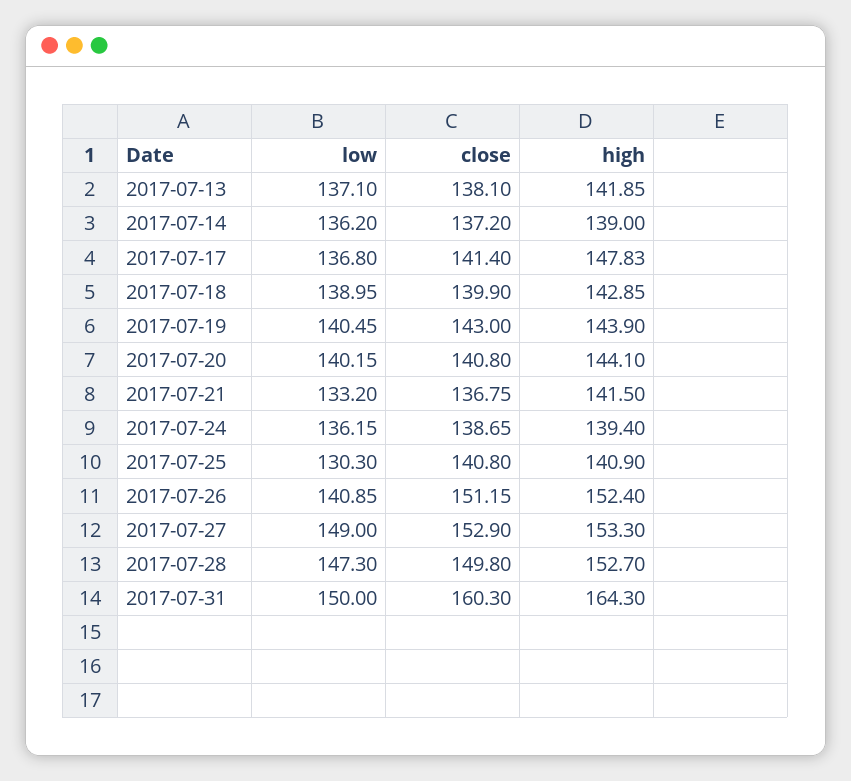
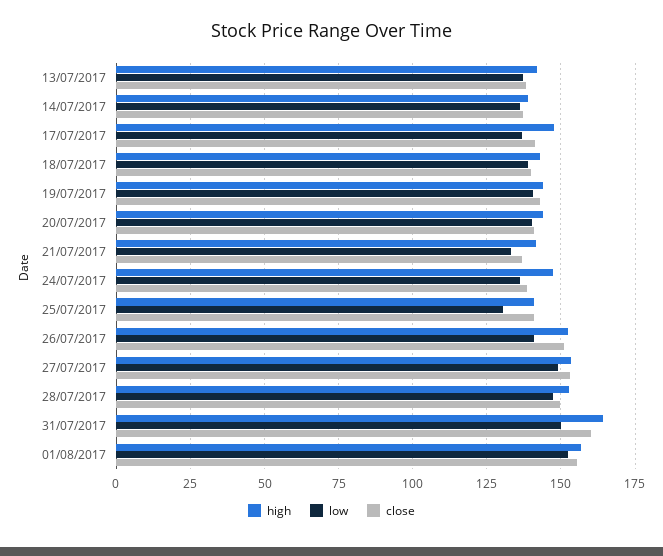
high, 2017-07-24: 139.4 -> 147.5
high, 01/08/2017: none -> 157.5
low, 01/08/2017: none -> 152.5
close, 01/08/2017: none -> 155

